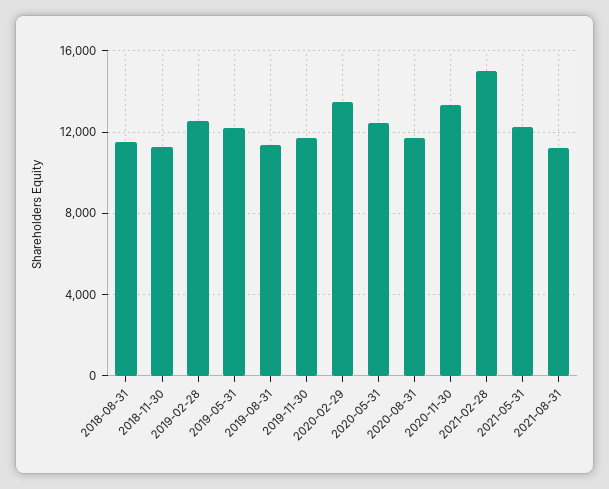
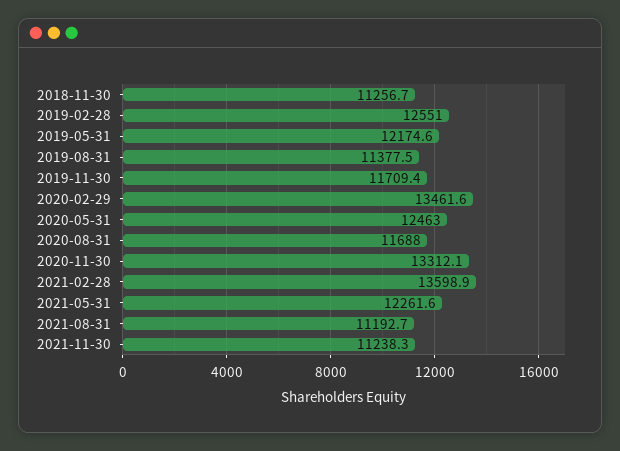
2018-08-31: 11500 -> none
2021-02-28: 15000 -> 13598.9
2021-11-30: none -> 11238.3

